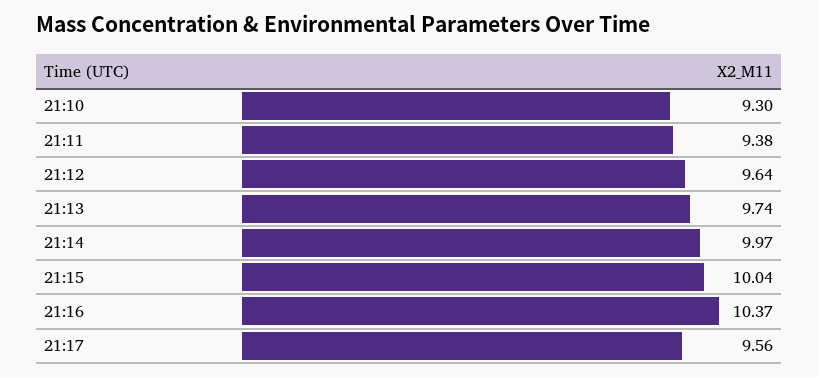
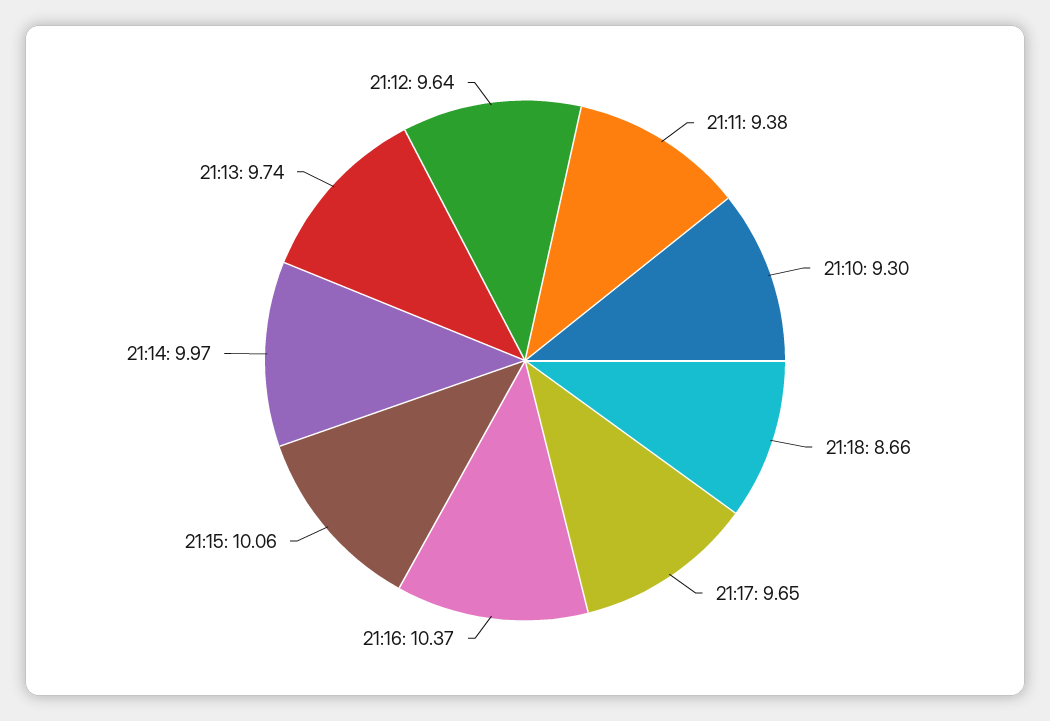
21:15: 10.04 -> 10.06
21:17: 9.56 -> 9.65
21:18: none -> 8.66

